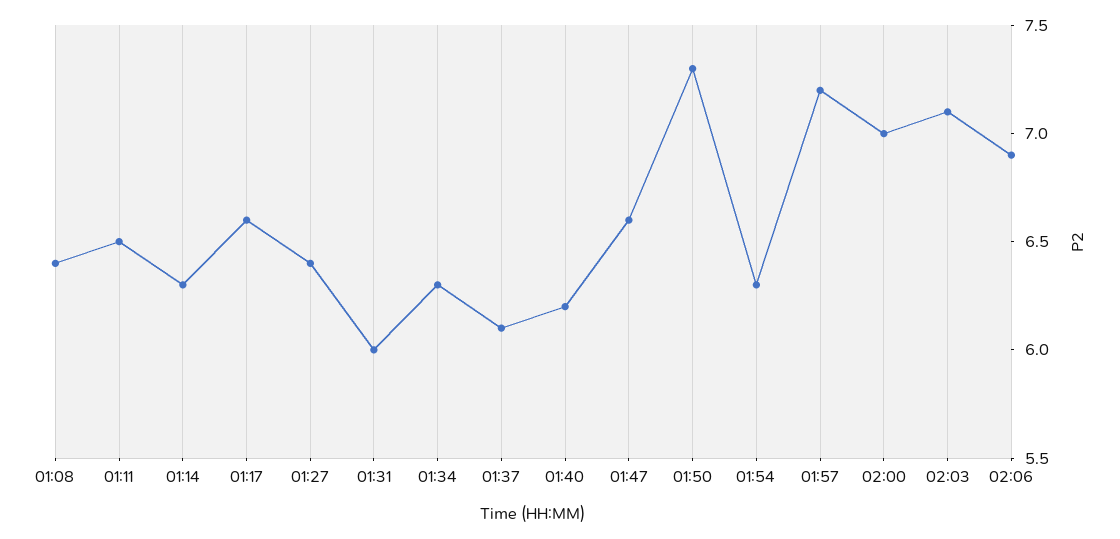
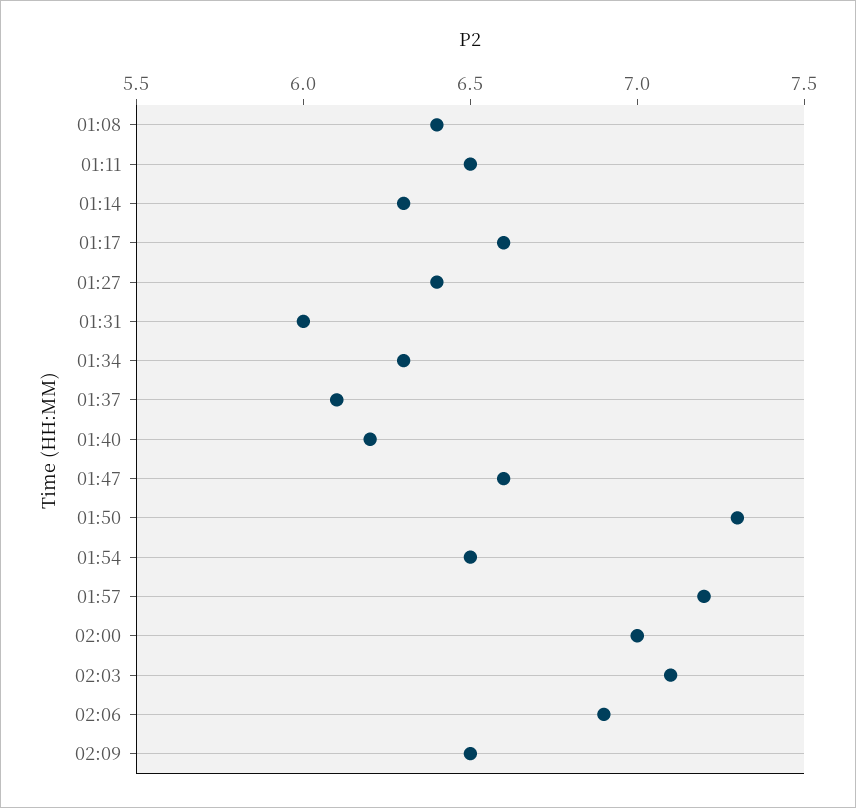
01:54: 6.3 -> 6.5
02:09: none -> 6.5

